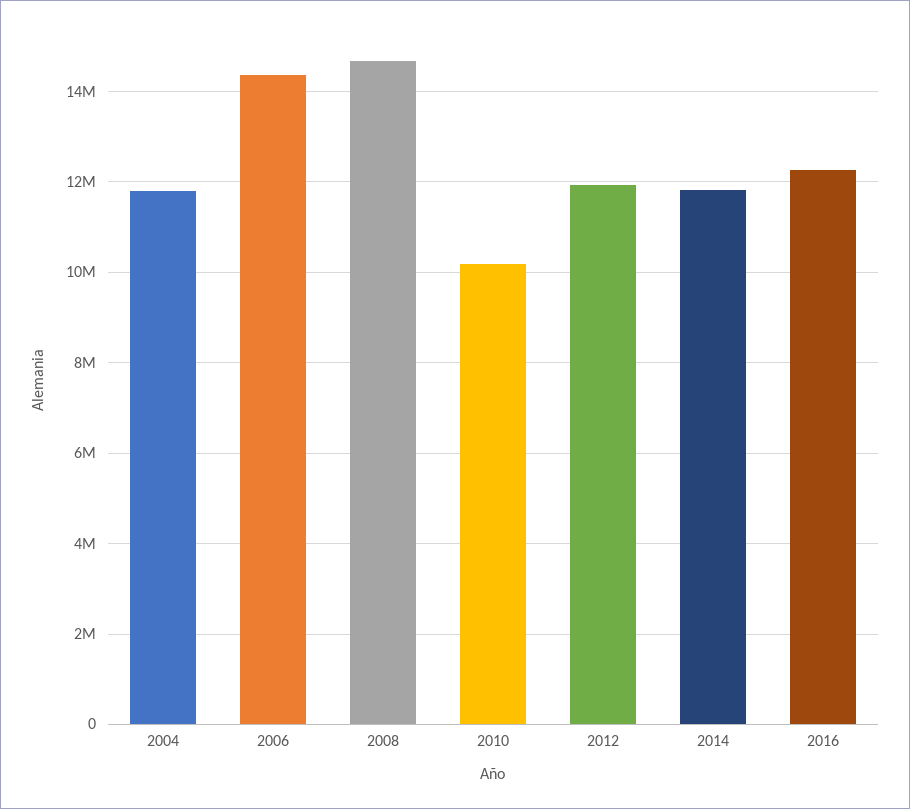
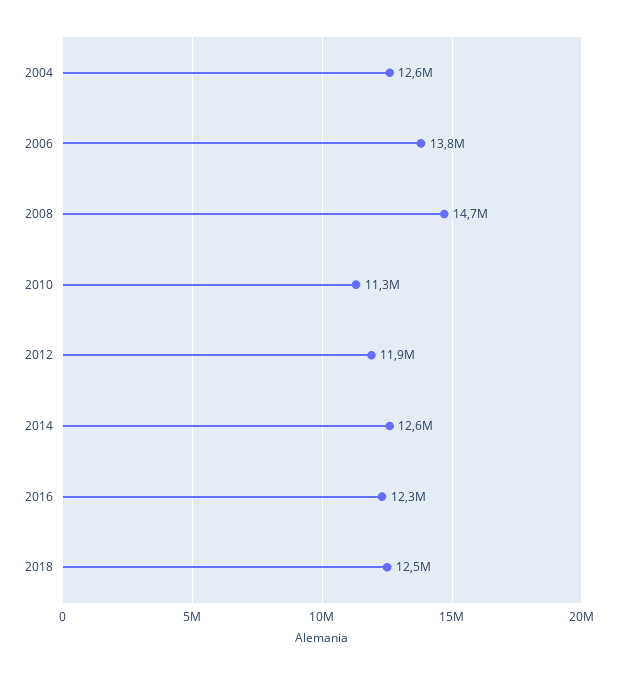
2004: 11800000 -> 12600000
2006: 14400000 -> 13800000
2010: 10200000 -> 11300000
2014: 11800000 -> 12600000
2018: none -> 12500000

